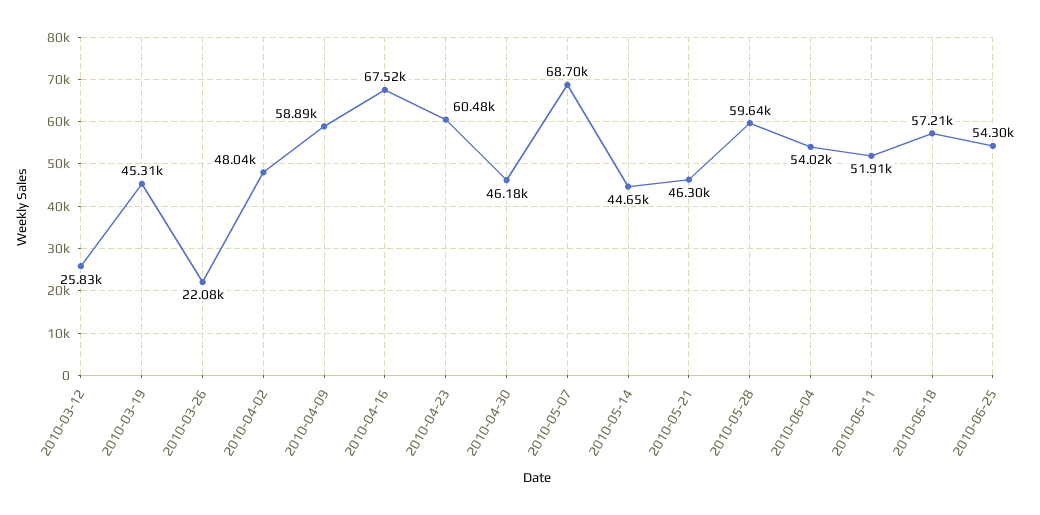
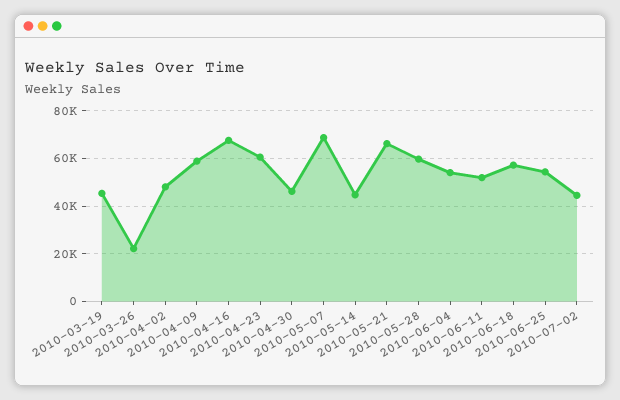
2010-03-12: 25830 -> none
2010-05-21: 46300 -> 65000
2010-07-02: none -> 45000

